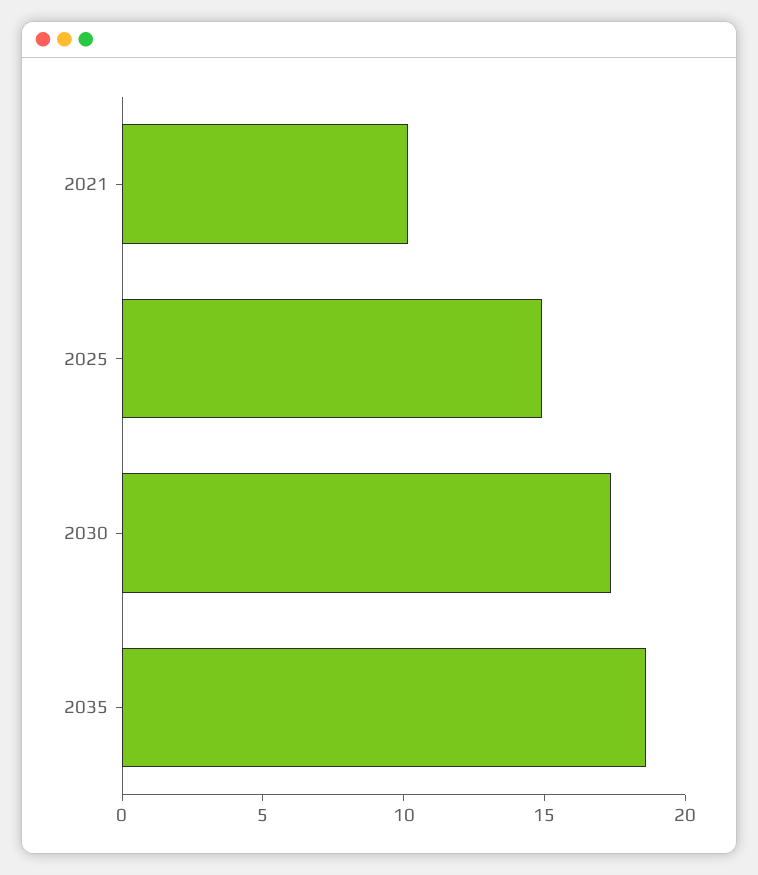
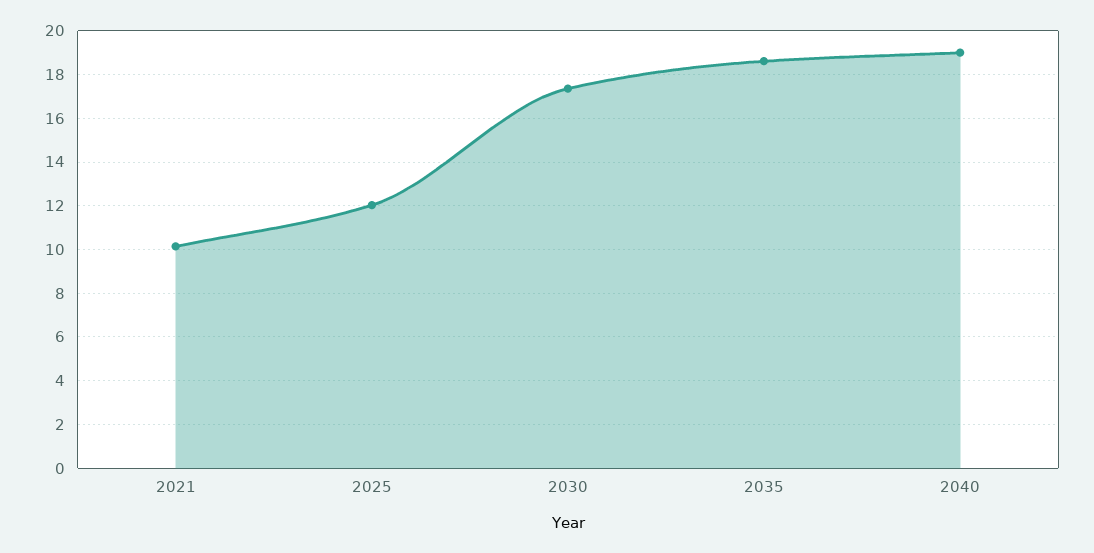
2025: 15 -> 12
2040: none -> 19

